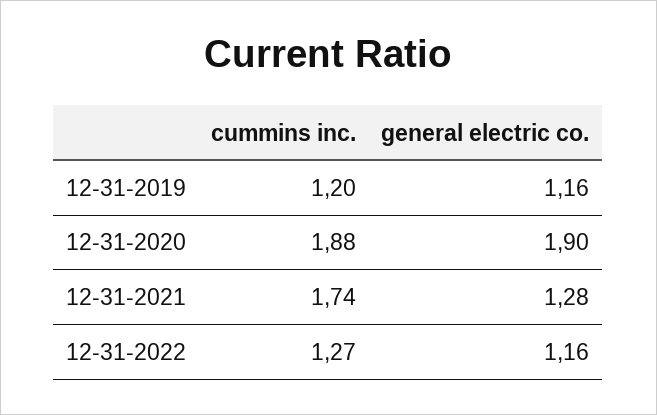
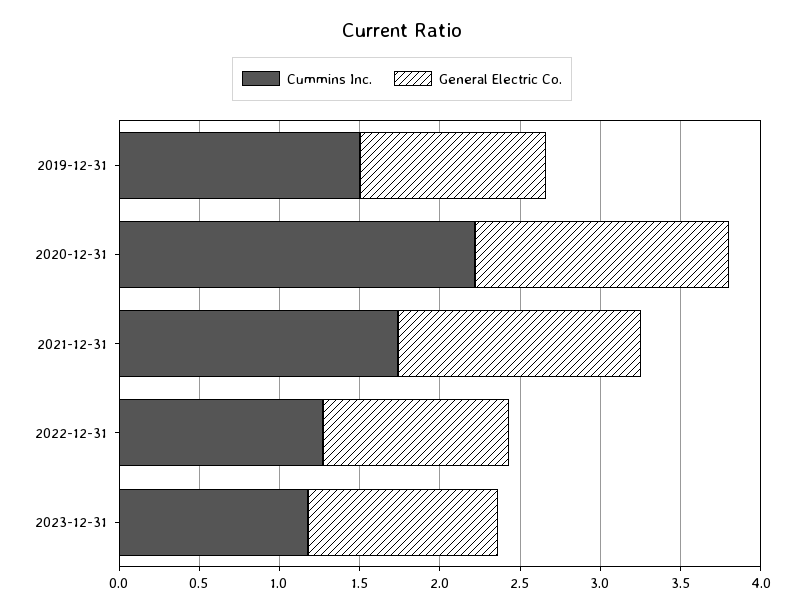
cummins inc., 12-31-2019: 1.2 -> 1.5
cummins inc., 12-31-2020: 1.88 -> 2.2
general electric co., 12-31-2020: 1.9 -> 1.6
general electric co., 12-31-2021: 1.28 -> 1.5
cummins inc., 2023-12-31: none -> 1.2
general electric co., 2023-12-31: none -> 1.2

